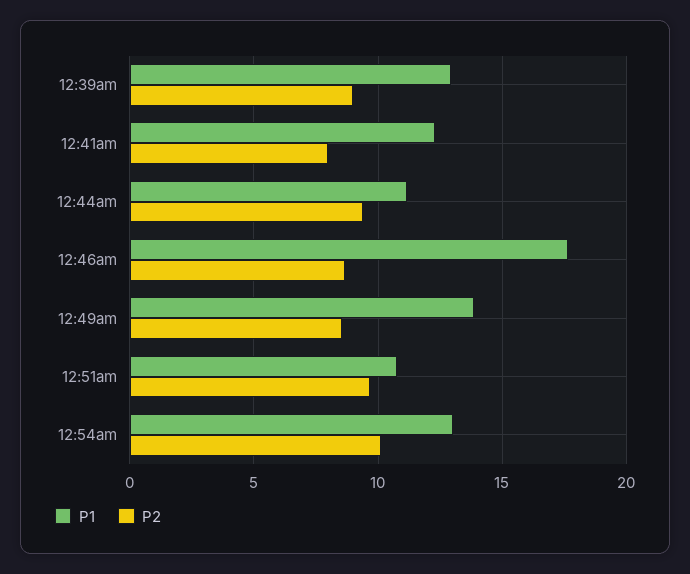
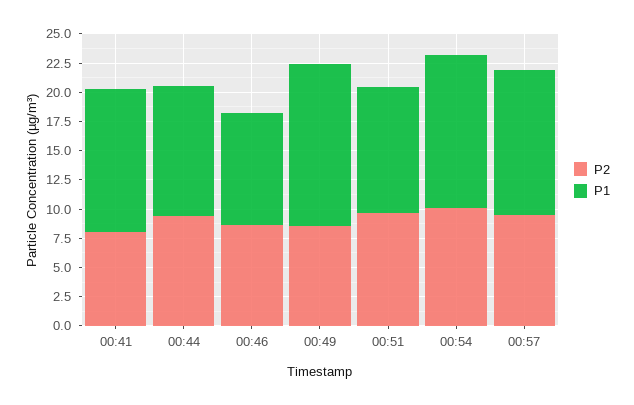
P1, 12:39am: 13 -> none
P2, 12:39am: 9 -> none
P1, 12:46am: 17.5 -> 10
P2, 00:57: none -> 10
P1, 00:57: none -> 12.5

